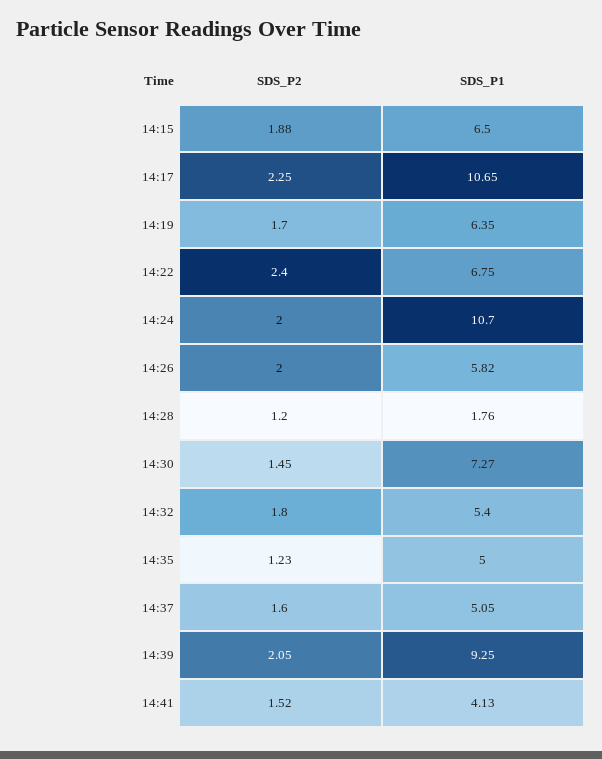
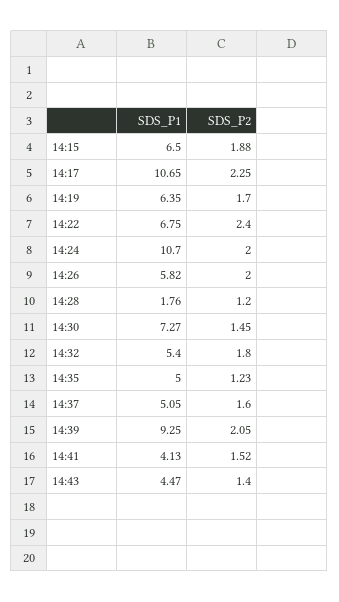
SDS_P1, 14:43: none -> 4.47
SDS_P2, 14:43: none -> 1.4

